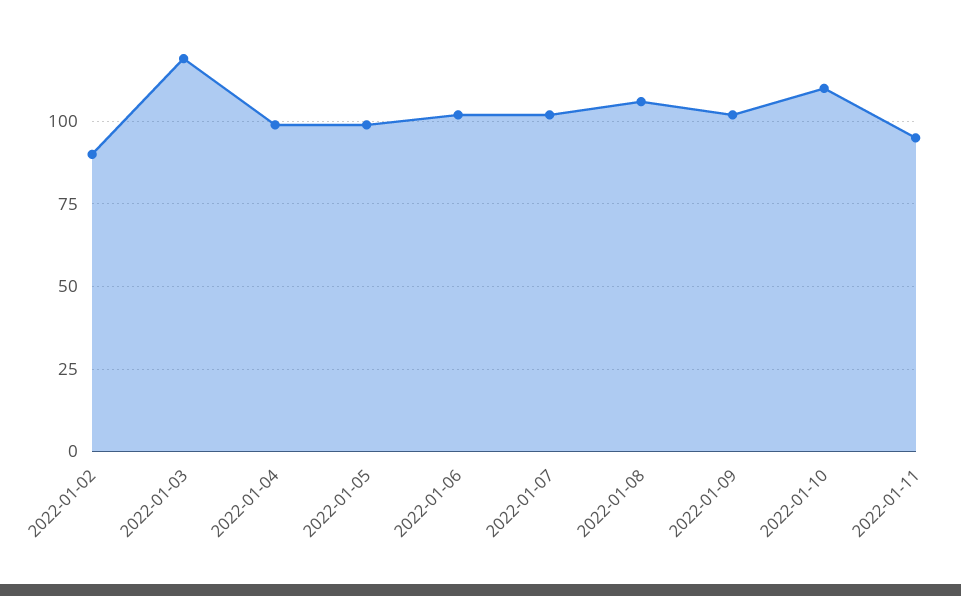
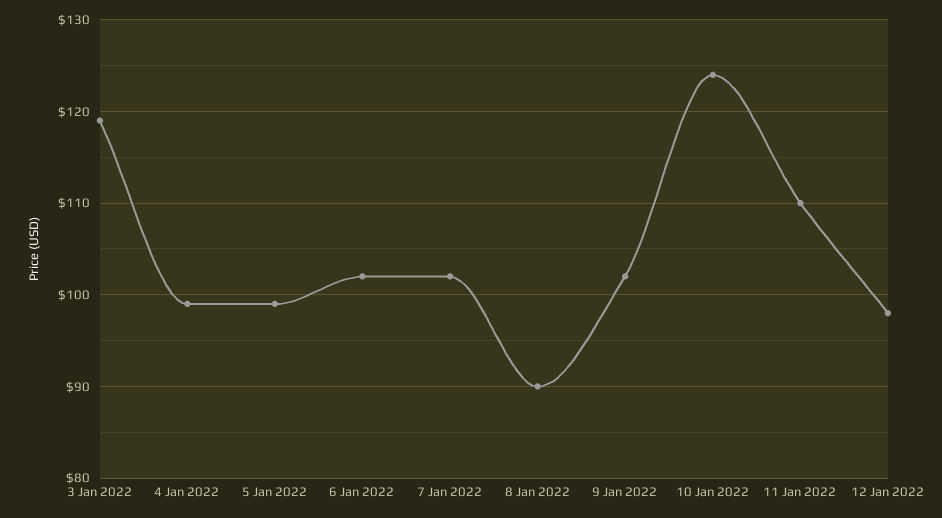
2022-01-02: 90 -> none
2022-01-08: 105 -> 90
2022-01-10: 110 -> 124
2022-01-11: 95 -> 110
12 Jan 2022: none -> 98

